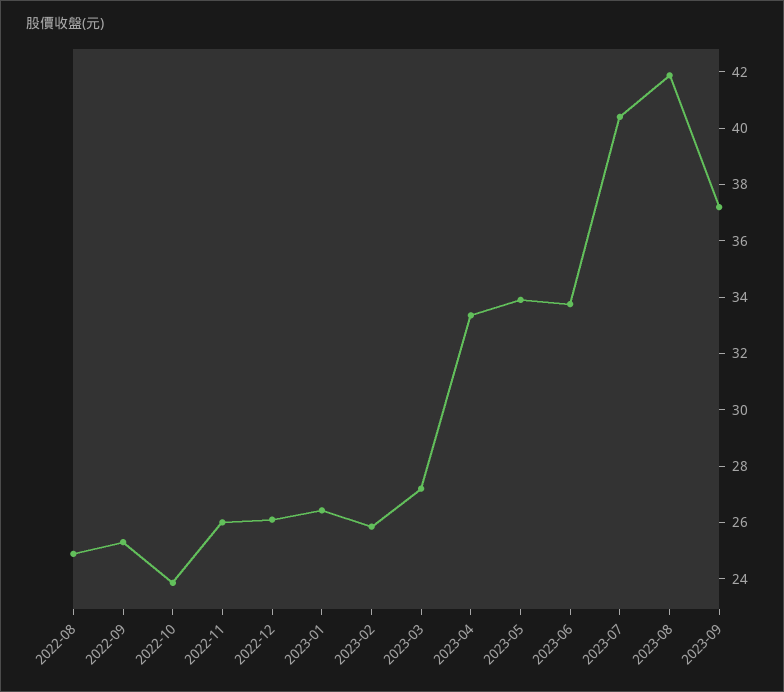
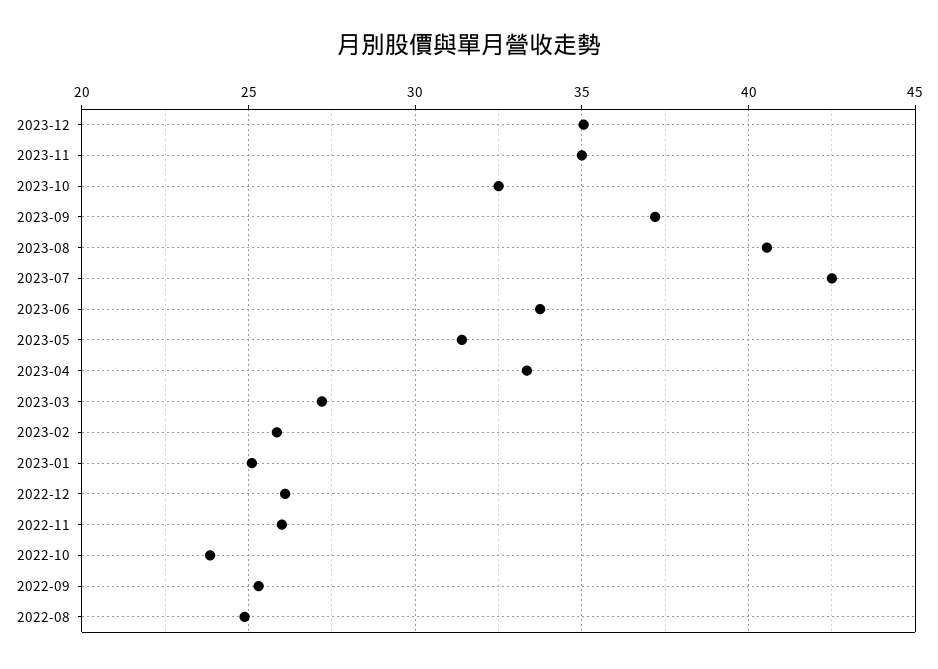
2023-01: 26.5 -> 25
2023-05: 34 -> 31.5
2023-07: 40.5 -> 42.5
2023-08: 42 -> 40.5
2023-12: none -> 35
2023-11: none -> 35
2023-10: none -> 32.5

